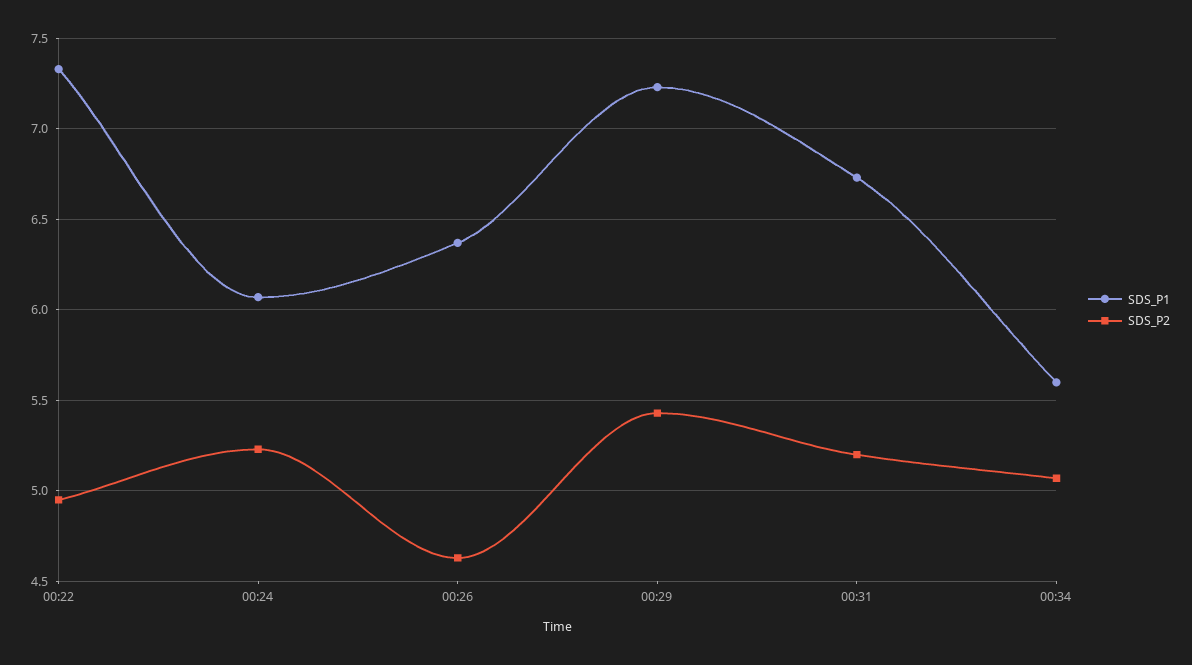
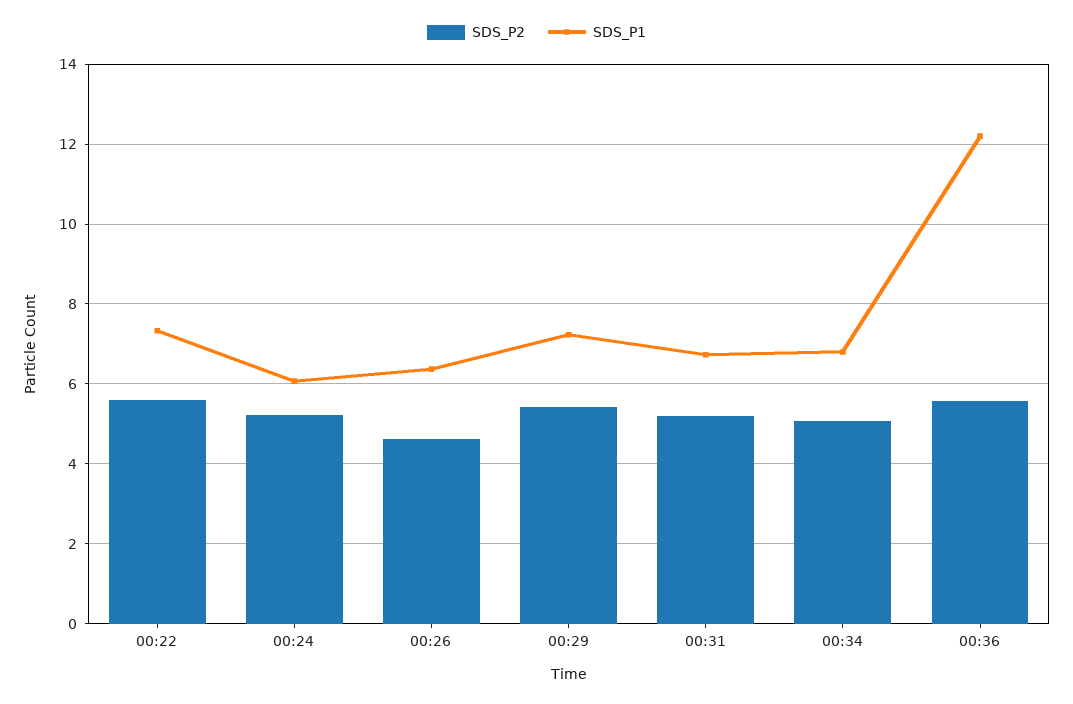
SDS_P2, 00:22: 4.95 -> 5.6
SDS_P1, 00:34: 5.6 -> 6.8
SDS_P2, 00:36: none -> 5.6
SDS_P1, 00:36: none -> 12.2

